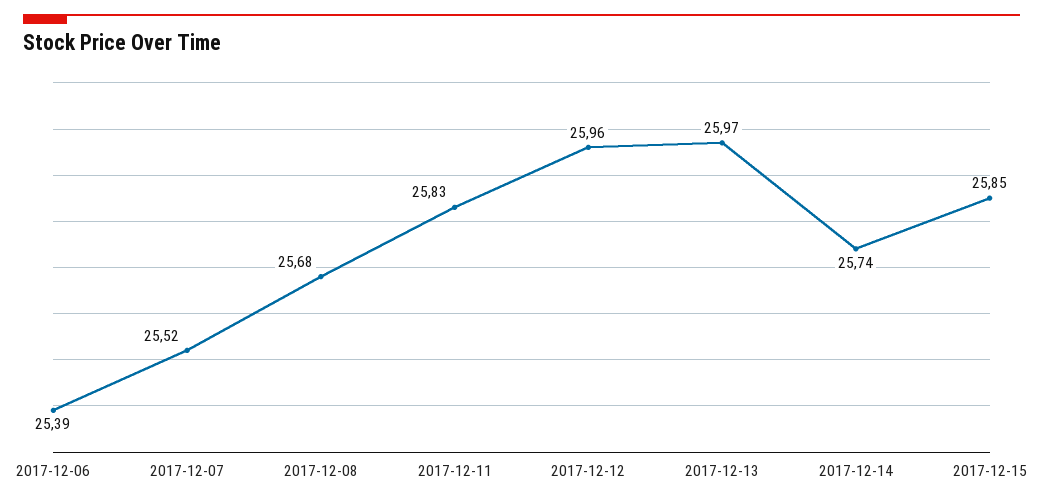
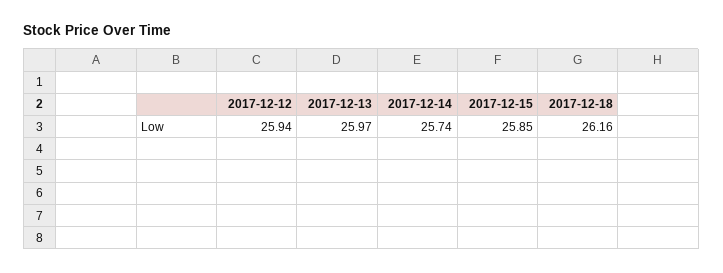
2017-12-06: 25.39 -> none
2017-12-07: 25.52 -> none
2017-12-08: 25.68 -> none
2017-12-11: 25.83 -> none
2017-12-12: 25.96 -> 25.94
2017-12-18: none -> 26.16

